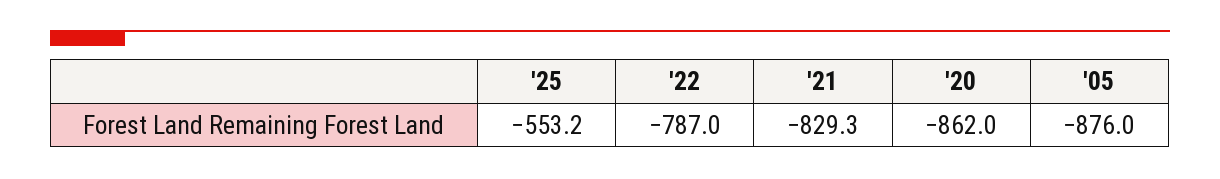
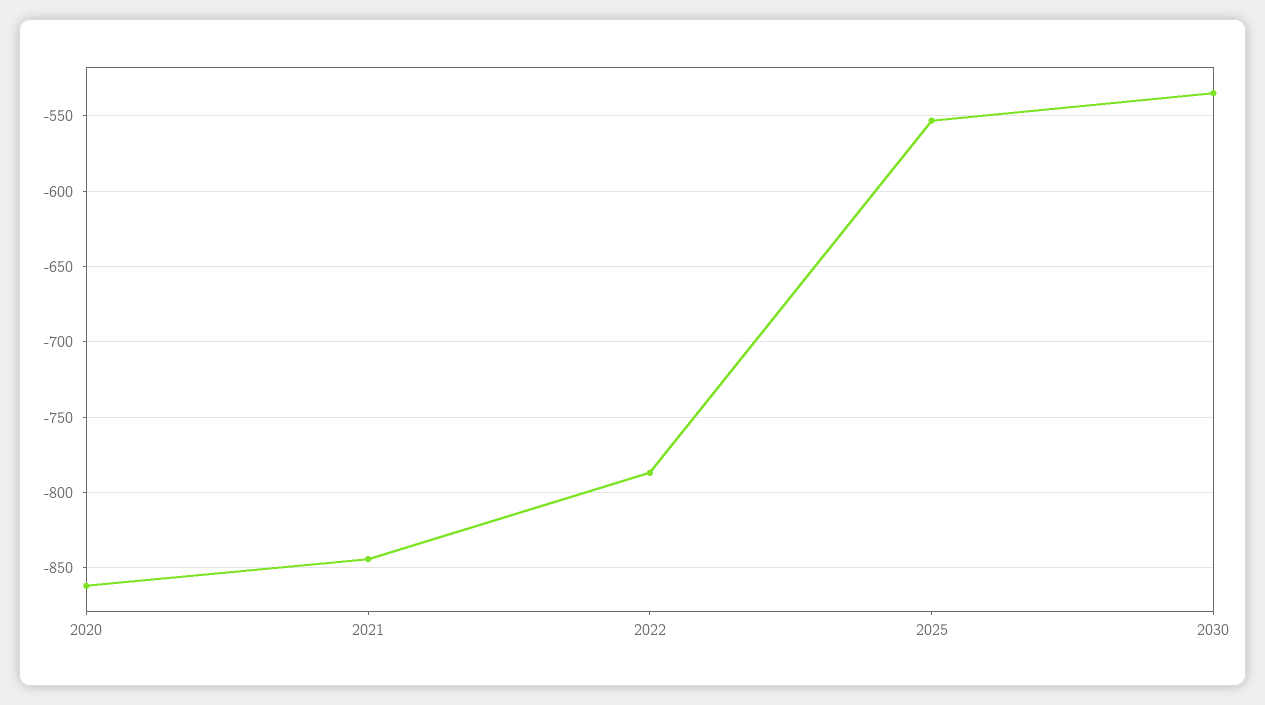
'21: -829.3 -> -845
'05: -876 -> none
2030: none -> -535

